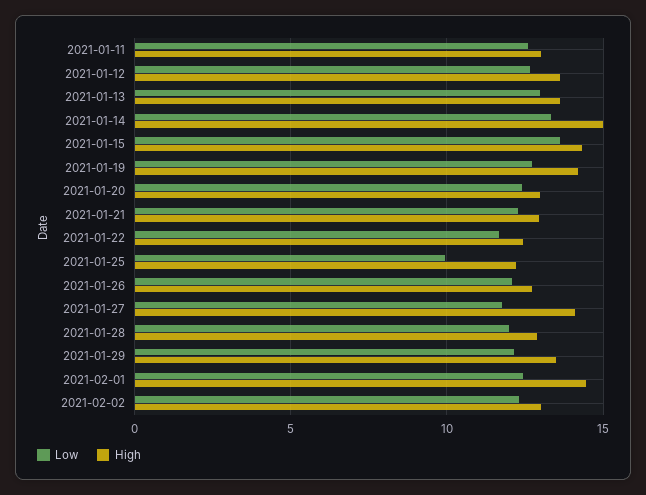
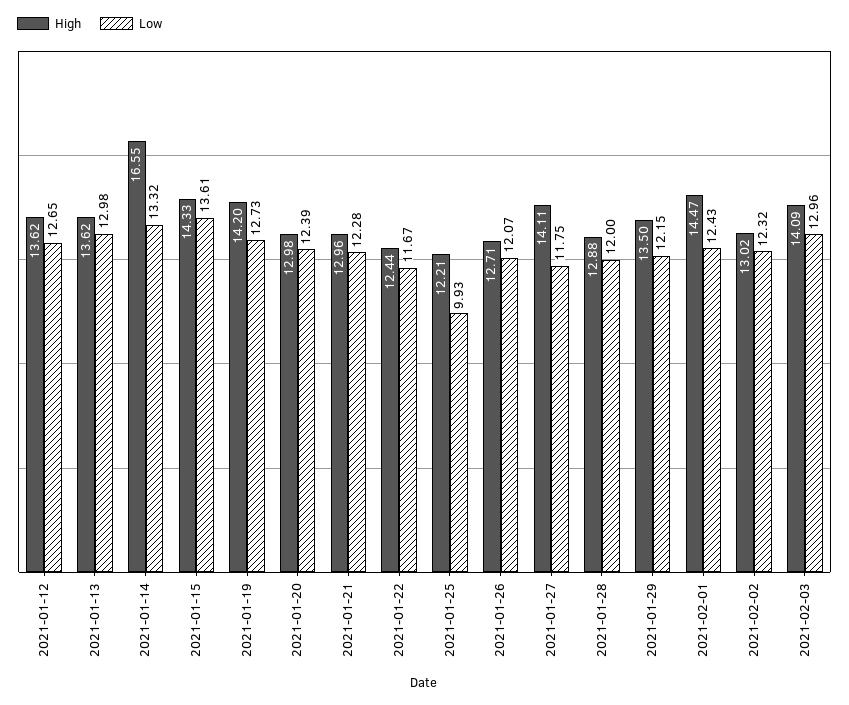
Low, 2021-01-11: 12.5 -> none
High, 2021-01-11: 13 -> none
High, 2021-01-14: 15 -> 16.55
High, 2021-02-03: none -> 14.09
Low, 2021-02-03: none -> 12.96

